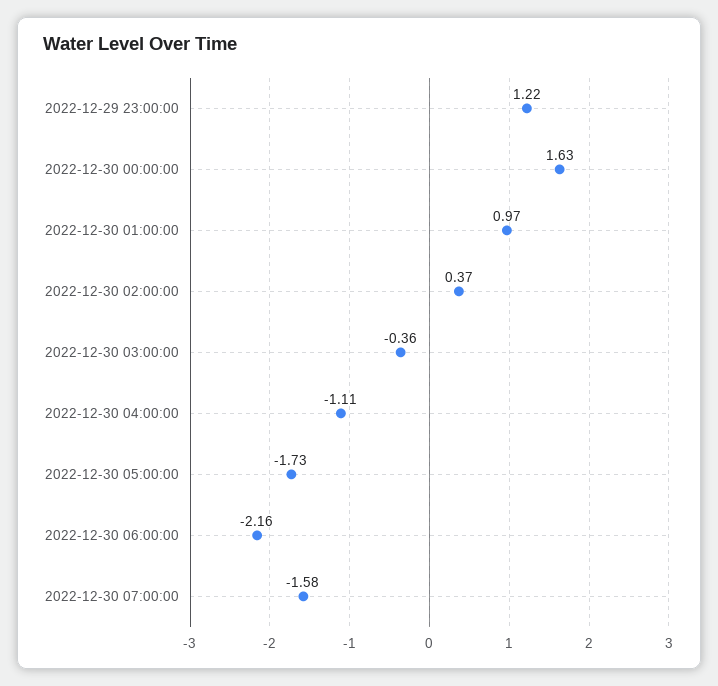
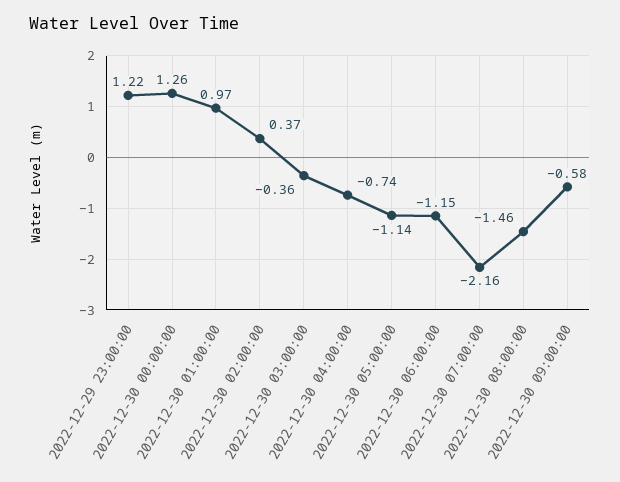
2022-12-30 00:00:00: 1.63 -> 1.26
2022-12-30 04:00:00: -1.11 -> -0.74
2022-12-30 05:00:00: -1.73 -> -1.14
2022-12-30 06:00:00: -2.16 -> -1.15
2022-12-30 07:00:00: -1.58 -> -2.16
2022-12-30 08:00:00: none -> -1.46
2022-12-30 09:00:00: none -> -0.58

